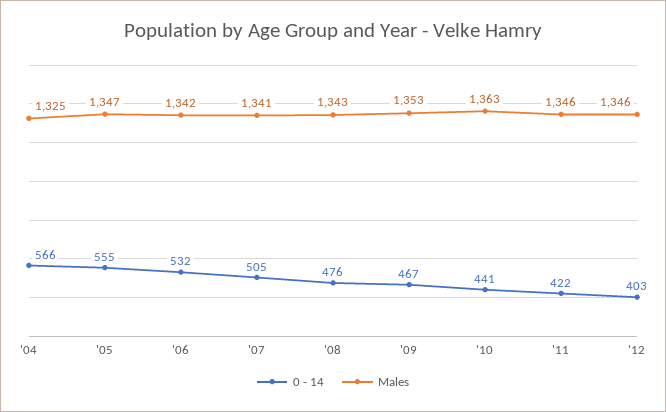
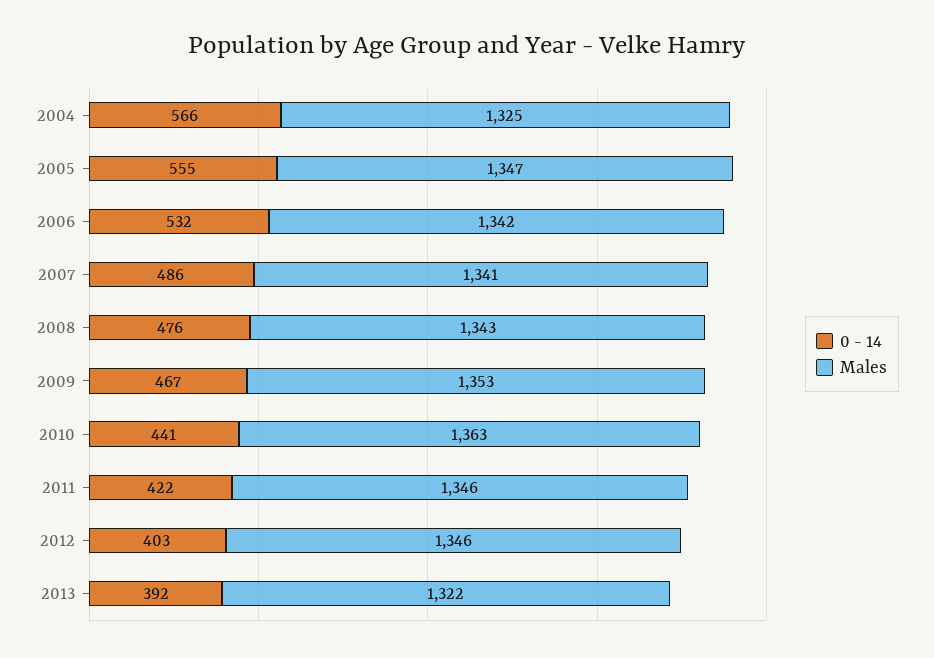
0 - 14, '07: 505 -> 486
0 - 14, 2013: none -> 392
Males, 2013: none -> 1322

